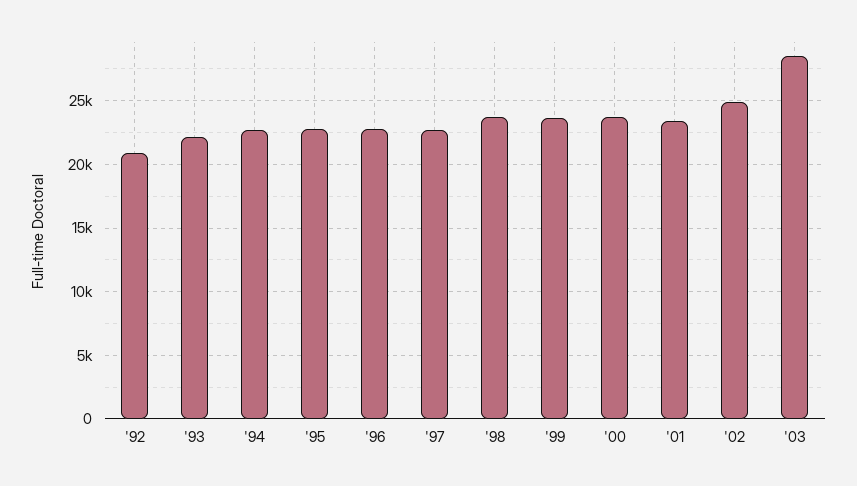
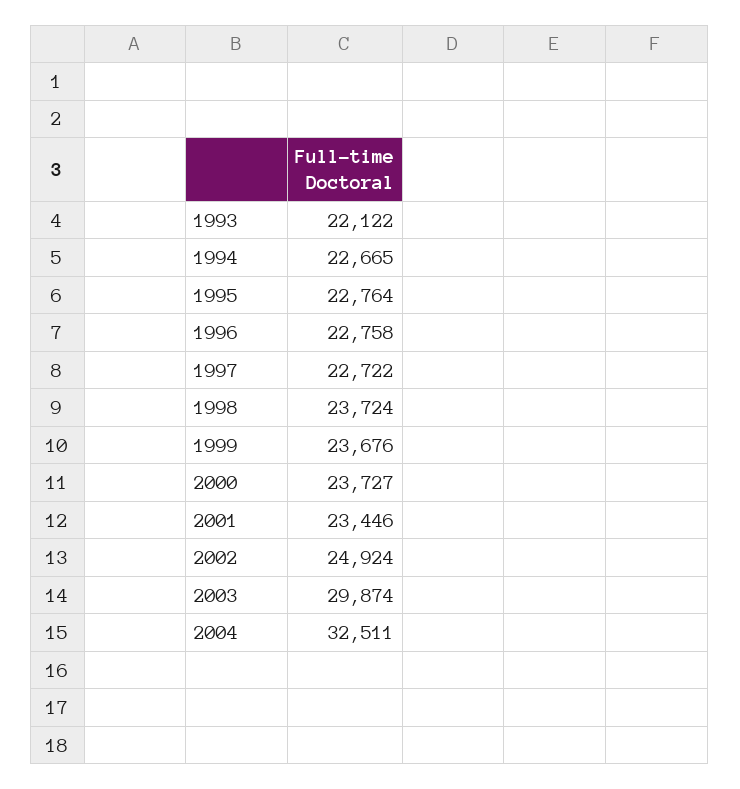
'92: 21000 -> none
'03: 28500 -> 29874
2004: none -> 32511

